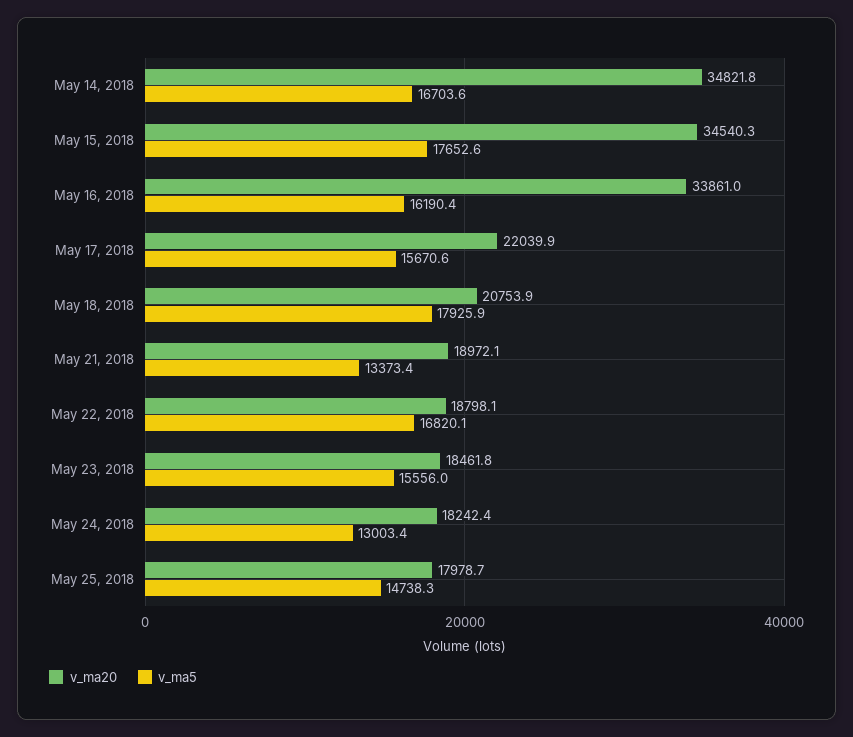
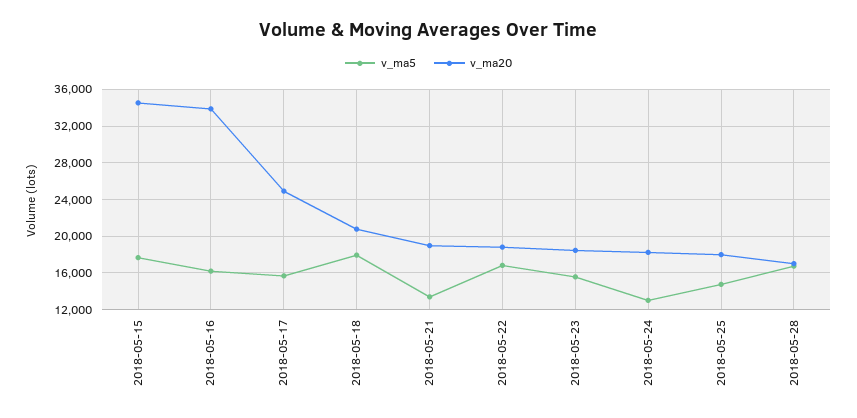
v_ma20, May 14, 2018: 34821.8 -> none
v_ma5, May 14, 2018: 16703.6 -> none
v_ma20, May 17, 2018: 22039.9 -> 25000
v_ma5, 2018-05-28: none -> 17000
v_ma20, 2018-05-28: none -> 17000

